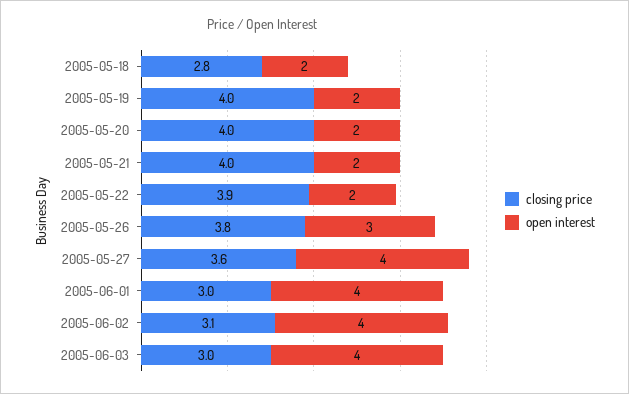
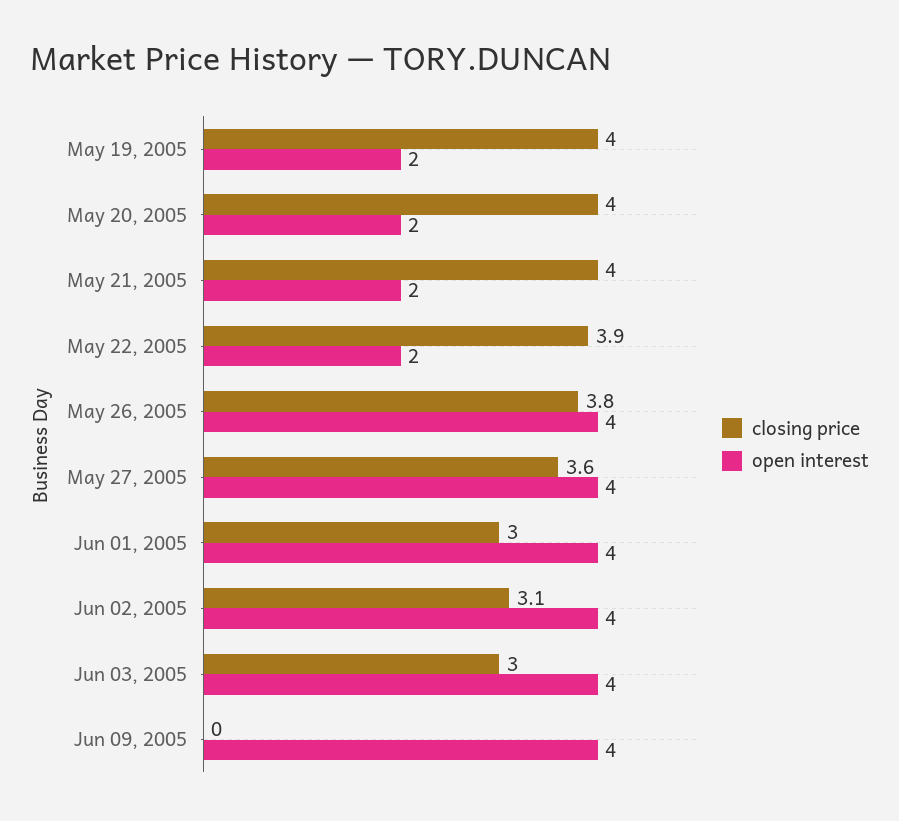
closing price, 2005-05-18: 2.8 -> none
open interest, 2005-05-18: 2 -> none
open interest, 2005-05-26: 3 -> 4
closing price, Jun 09, 2005: none -> 0
open interest, Jun 09, 2005: none -> 4

